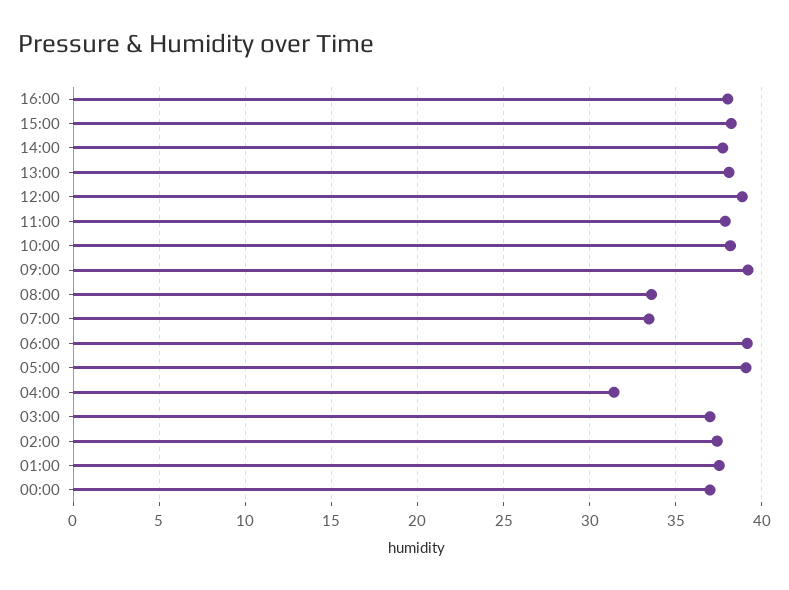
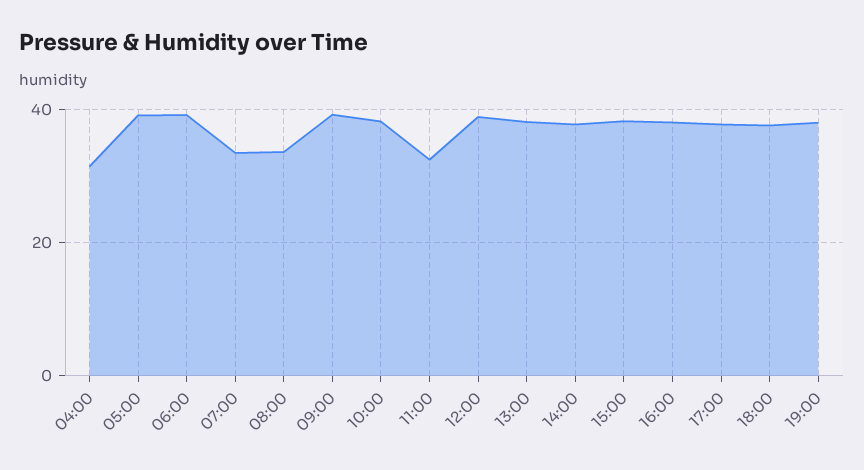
11:00: 38 -> 32
03:00: 37 -> none
02:00: 37.5 -> none
01:00: 37.5 -> none
00:00: 37 -> none
17:00: none -> 38
18:00: none -> 38
19:00: none -> 38

